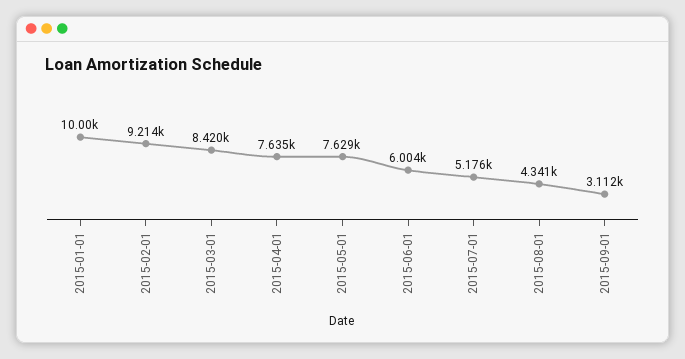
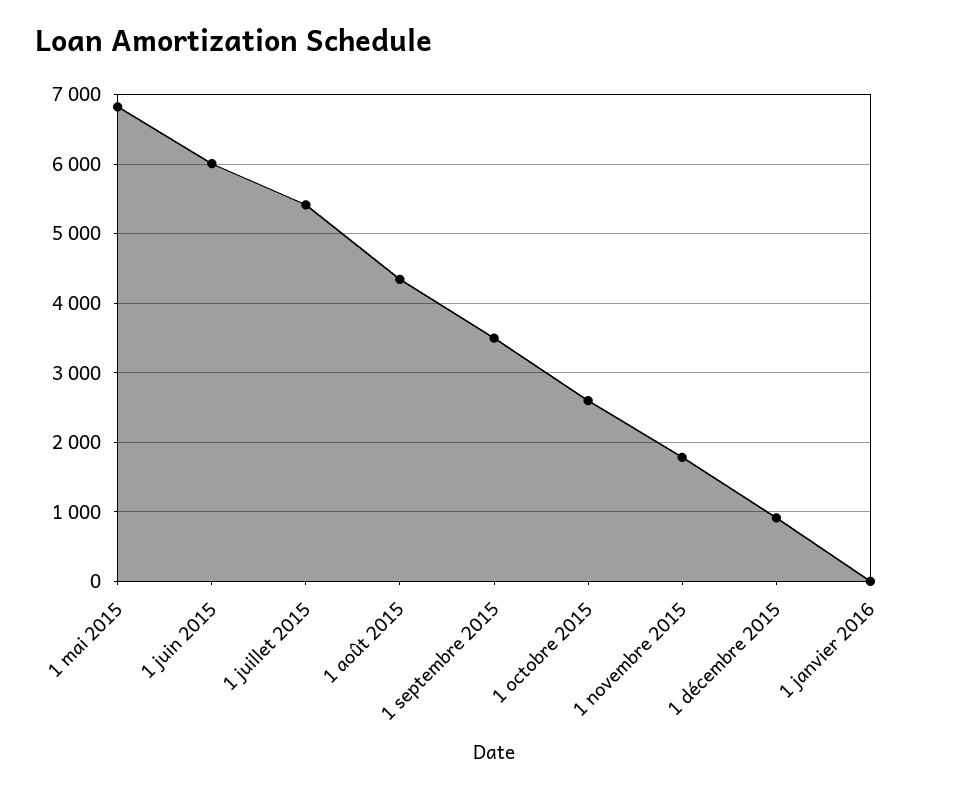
2015-01-01: 10000 -> none
2015-02-01: 9214 -> none
2015-03-01: 8420 -> none
2015-04-01: 7635 -> none
2015-05-01: 7629 -> 6800
2015-07-01: 5176 -> 5400
2015-09-01: 3112 -> 3500
1 octobre 2015: none -> 2600
1 novembre 2015: none -> 1800
1 décembre 2015: none -> 900
1 janvier 2016: none -> 0

